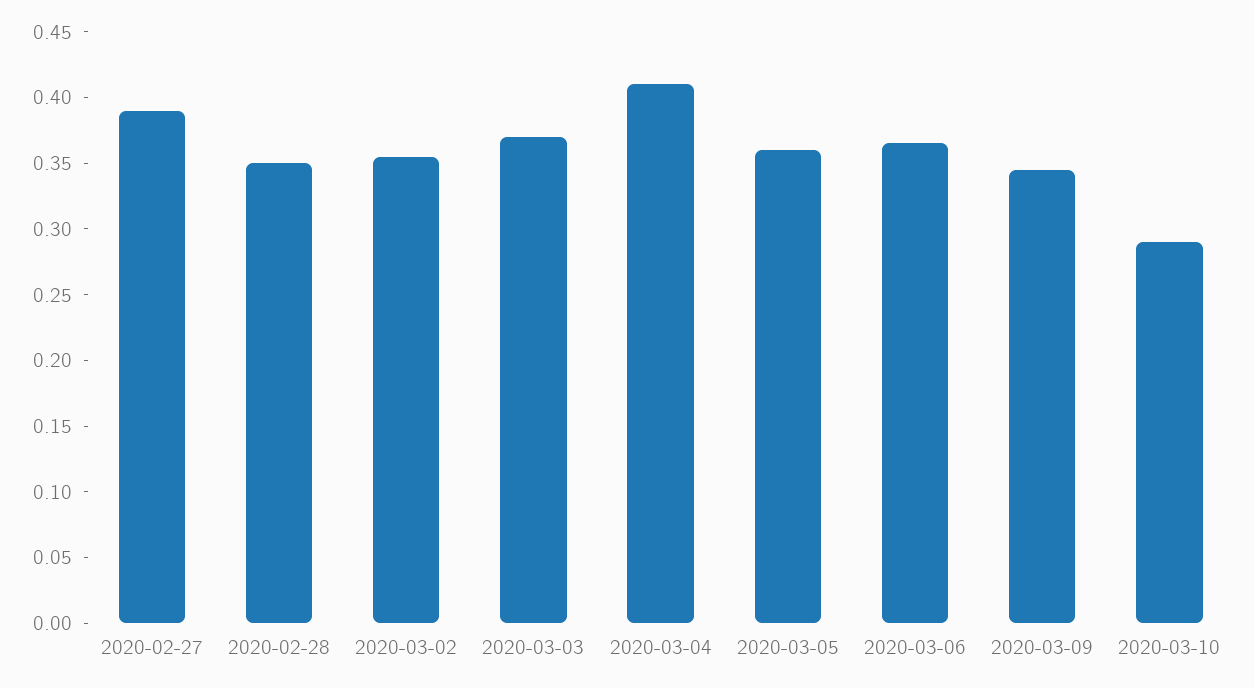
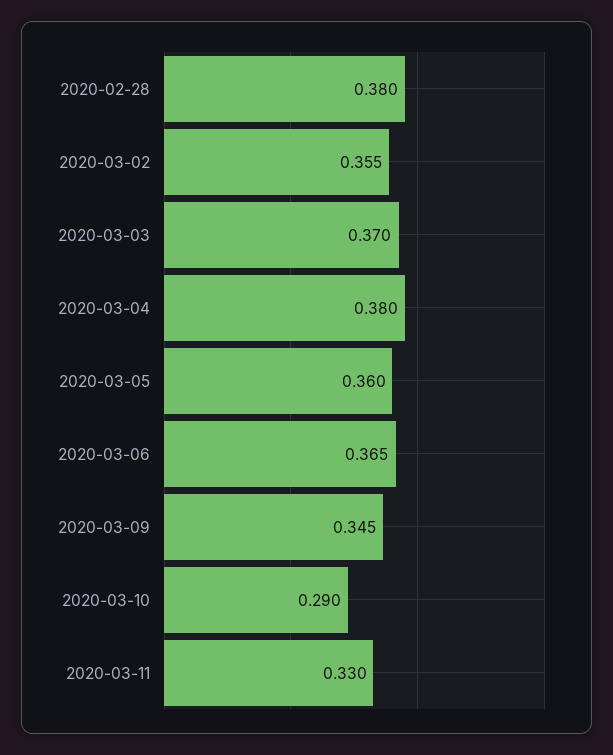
2020-02-27: 0.39 -> none
2020-02-28: 0.35 -> 0.38
2020-03-04: 0.41 -> 0.38
2020-03-11: none -> 0.33

